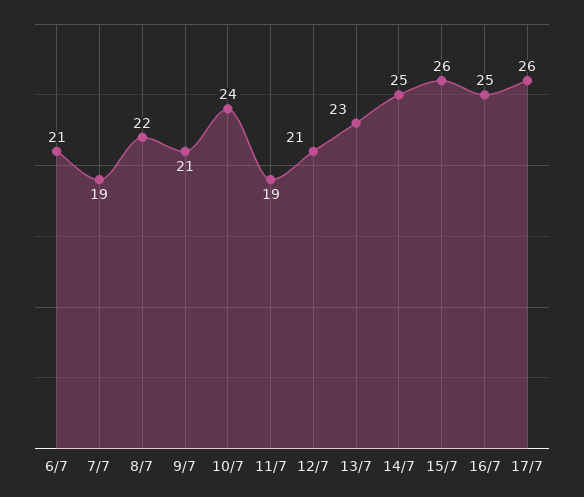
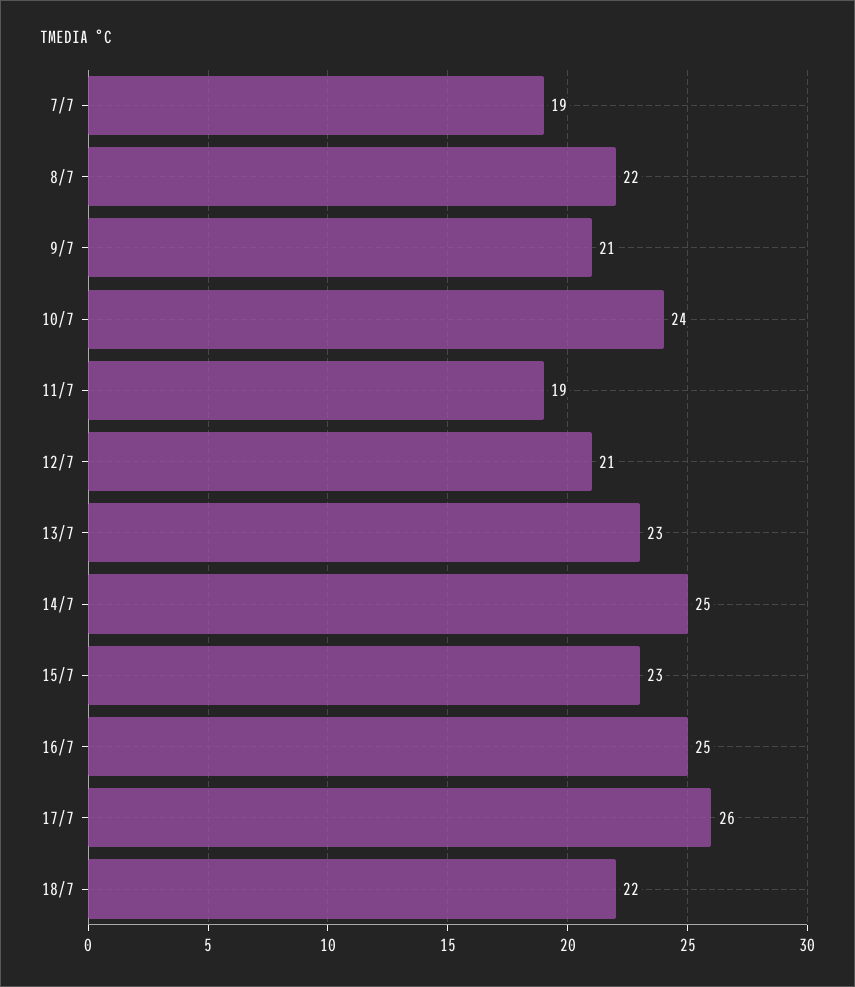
6/7: 21 -> none
15/7: 26 -> 23
18/7: none -> 22

